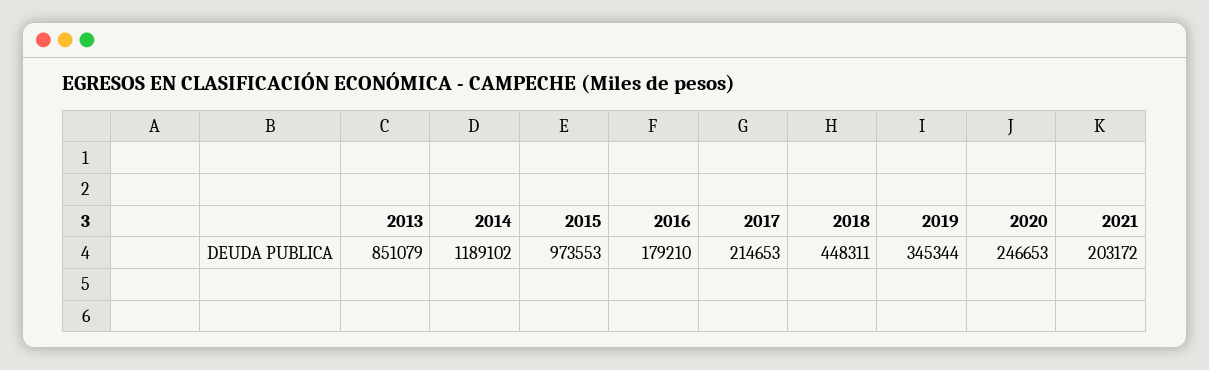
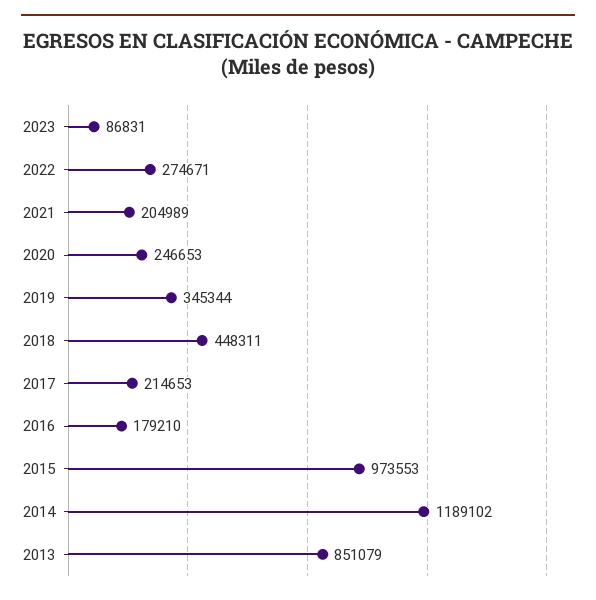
2021: 203172 -> 204989
2023: none -> 86831
2022: none -> 274671

